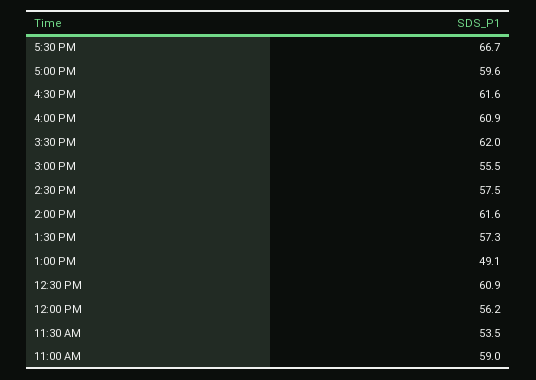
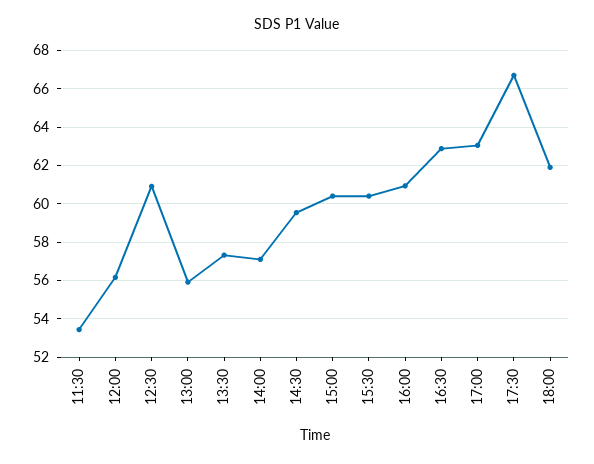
5:00 PM: 59.6 -> 63
4:30 PM: 61.6 -> 63
3:30 PM: 62 -> 60.5
3:00 PM: 55.5 -> 60.5
2:30 PM: 57.5 -> 59.5
2:00 PM: 61.6 -> 57
1:00 PM: 49.1 -> 56
11:00 AM: 59 -> none
18:00: none -> 62

